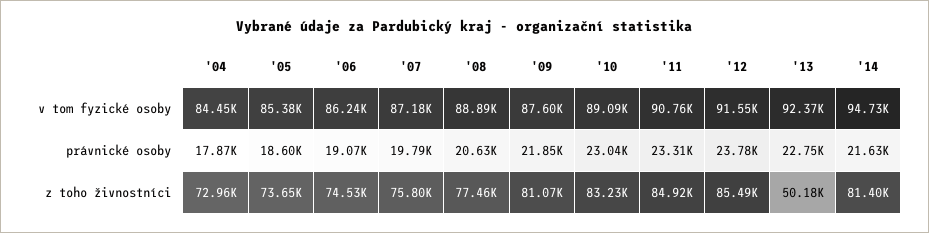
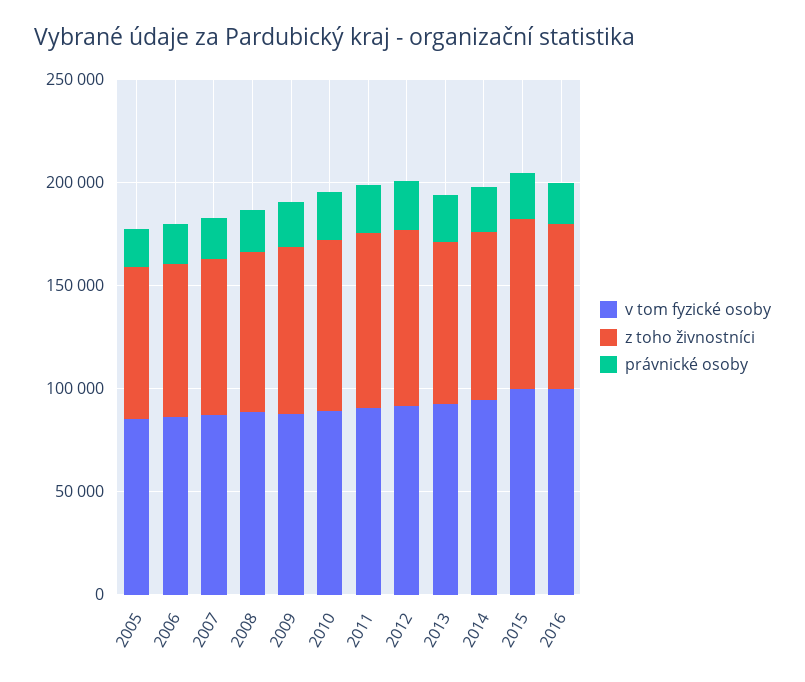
v tom fyzické osoby, '04: 84450 -> none
právnické osoby, '04: 17870 -> none
z toho živnostníci, '04: 72960 -> none
z toho živnostníci, '13: 50180 -> 80000
v tom fyzické osoby, 2015: none -> 100000
z toho živnostníci, 2015: none -> 80000
právnické osoby, 2015: none -> 20000
v tom fyzické osoby, 2016: none -> 100000
z toho živnostníci, 2016: none -> 80000
právnické osoby, 2016: none -> 20000

